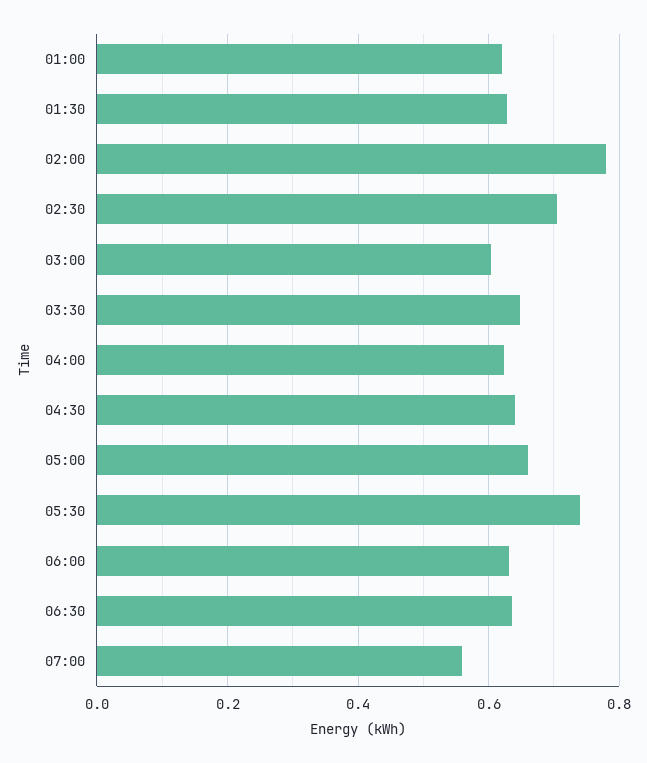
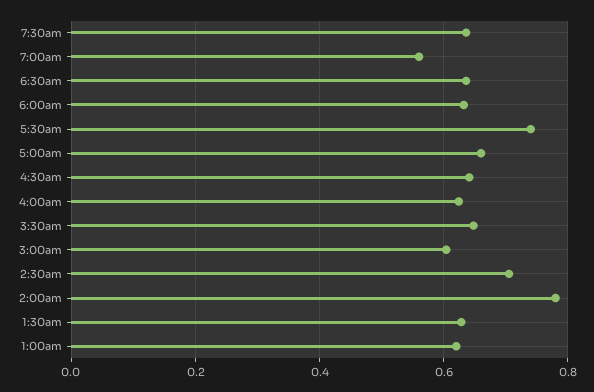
7:30am: none -> 0.64

